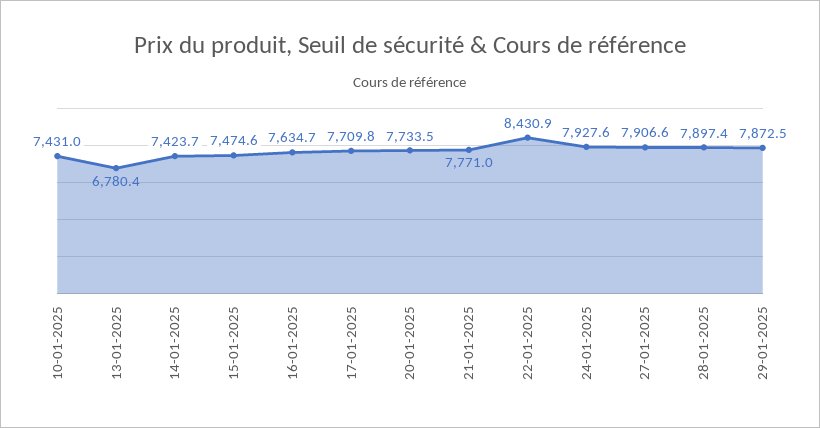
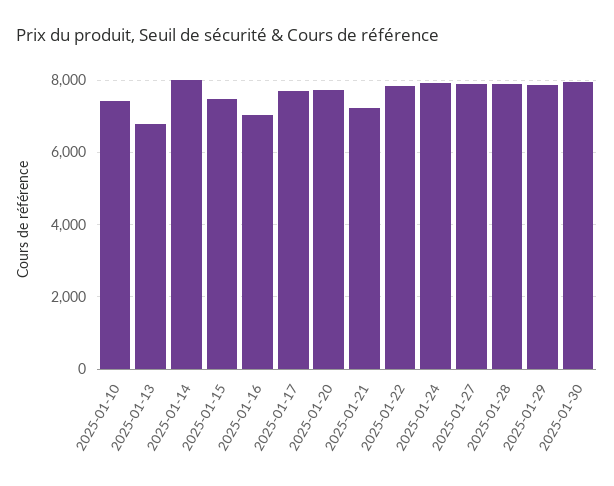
14-01-2025: 7423.7 -> 8000
16-01-2025: 7634.7 -> 7000
21-01-2025: 7771 -> 7200
22-01-2025: 8430.9 -> 7800
2025-01-30: none -> 8000

